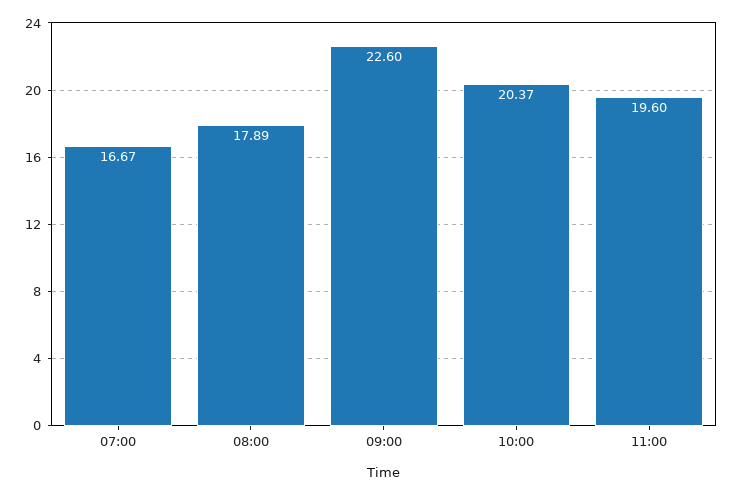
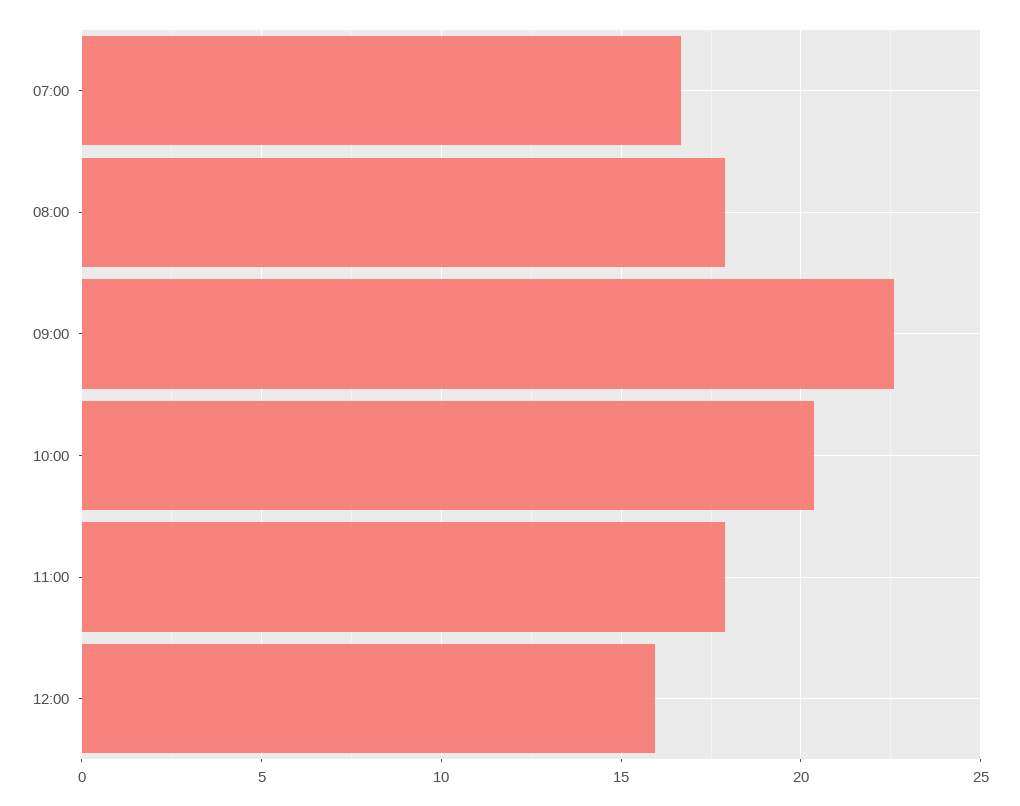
11:00: 19.6 -> 18
12:00: none -> 16

